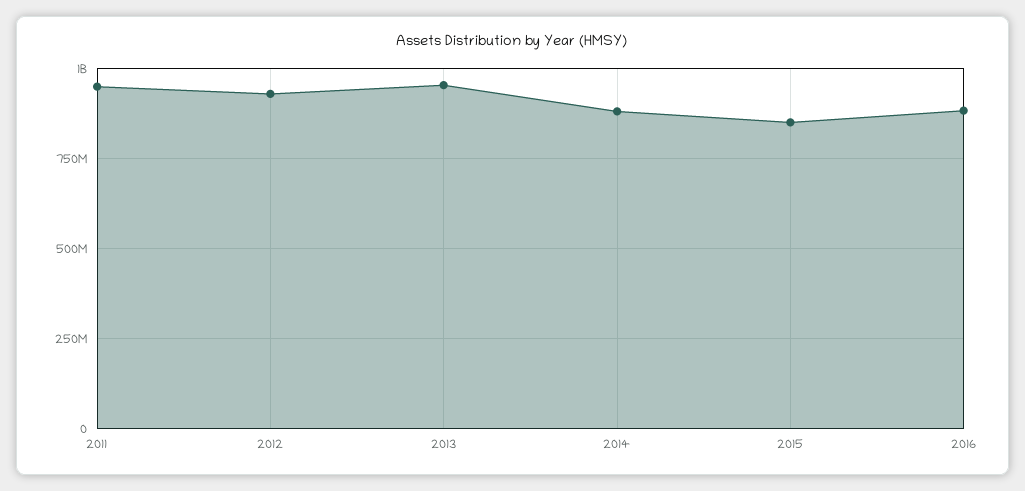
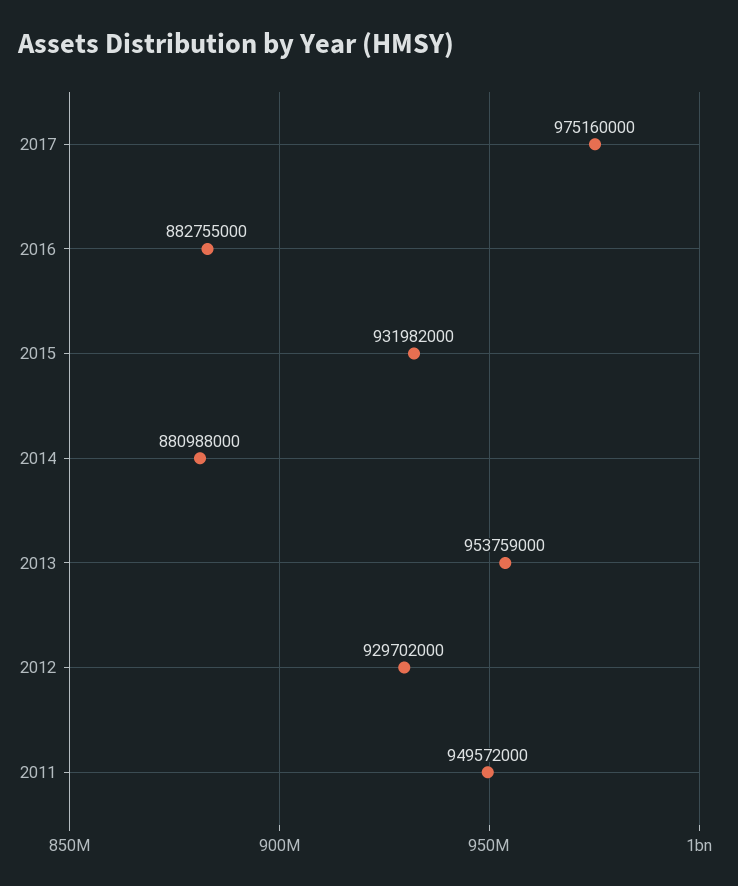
2015: 850000000 -> 931982000
2017: none -> 975160000

